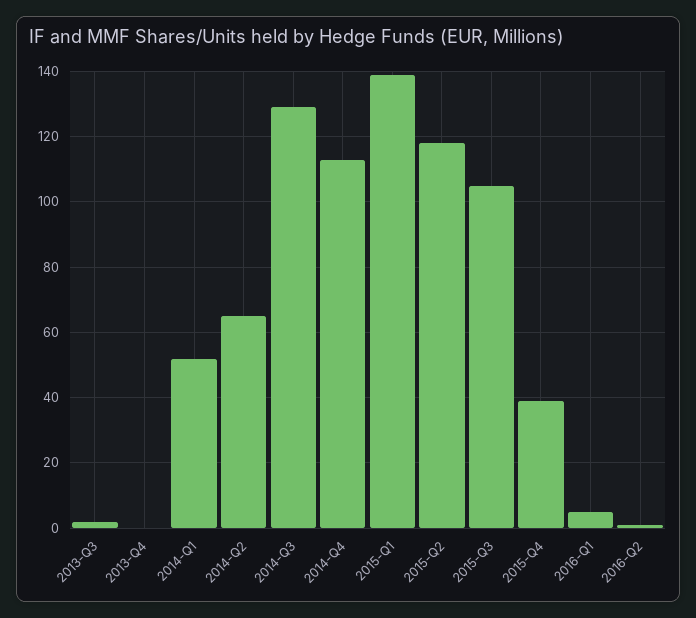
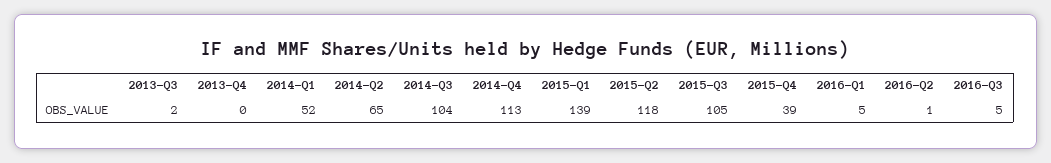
2014-Q3: 130 -> 104
2016-Q3: none -> 5

